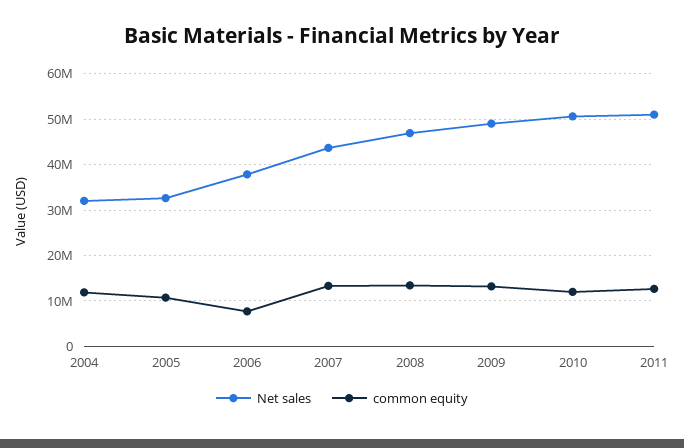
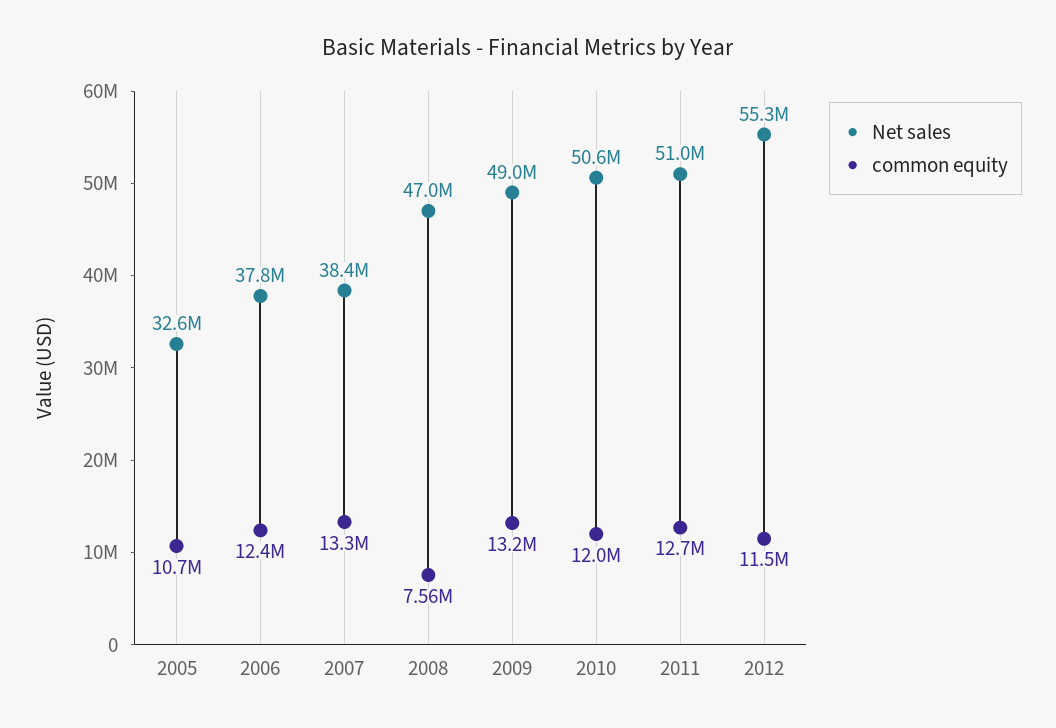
Net sales, 2004: 32000000 -> none
common equity, 2004: 12000000 -> none
common equity, 2006: 8000000 -> 12400000
Net sales, 2007: 44000000 -> 38400000
common equity, 2008: 14000000 -> 7560000
Net sales, 2012: none -> 55300000
common equity, 2012: none -> 11500000

